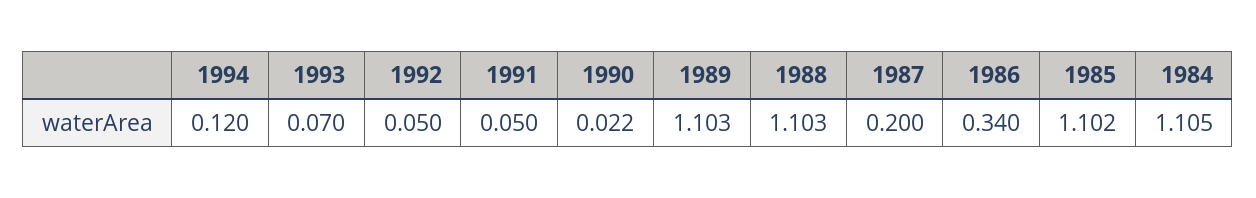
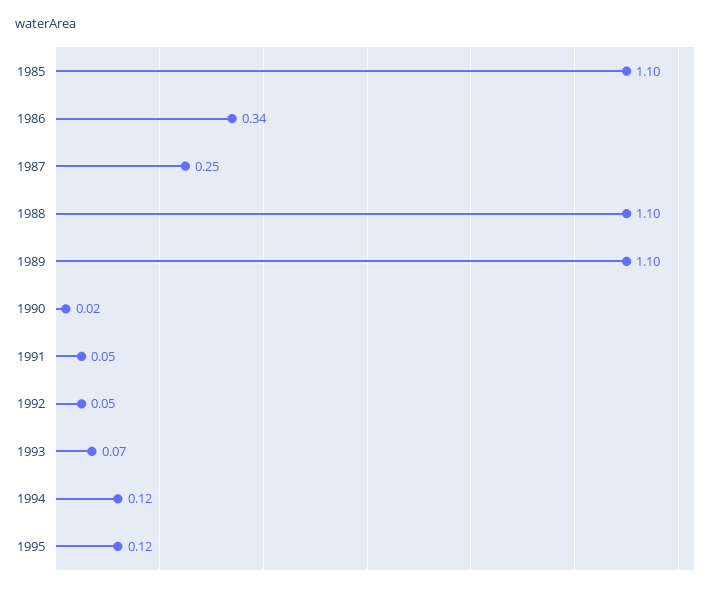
1987: 0.2 -> 0.25
1984: 1.105 -> none
1995: none -> 0.12

